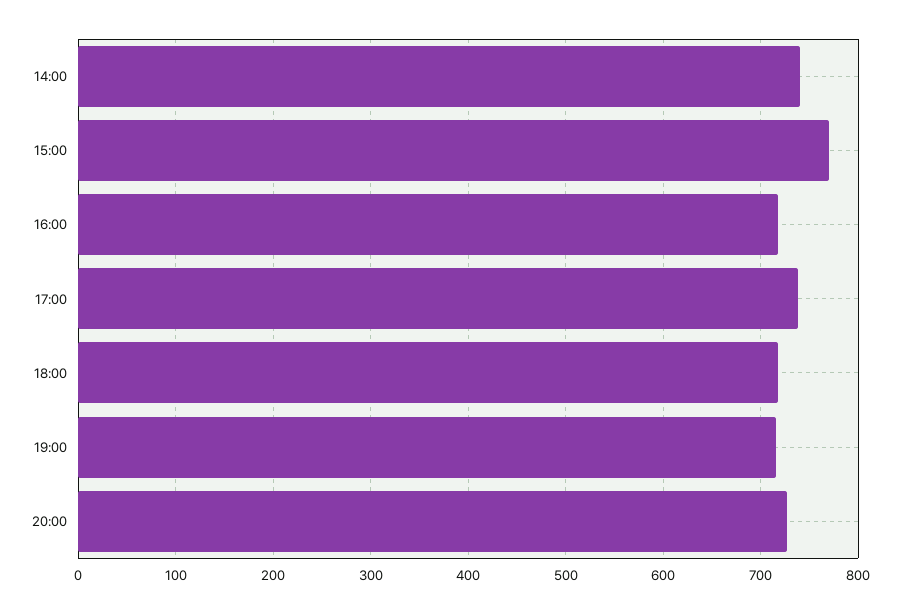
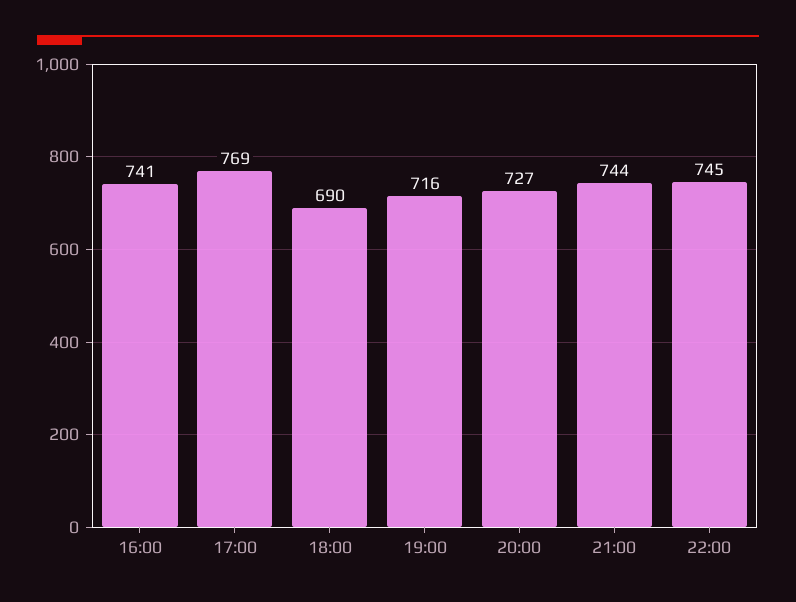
14:00: 740 -> none
15:00: 770 -> none
16:00: 720 -> 741
17:00: 740 -> 769
18:00: 720 -> 690
21:00: none -> 744
22:00: none -> 745

